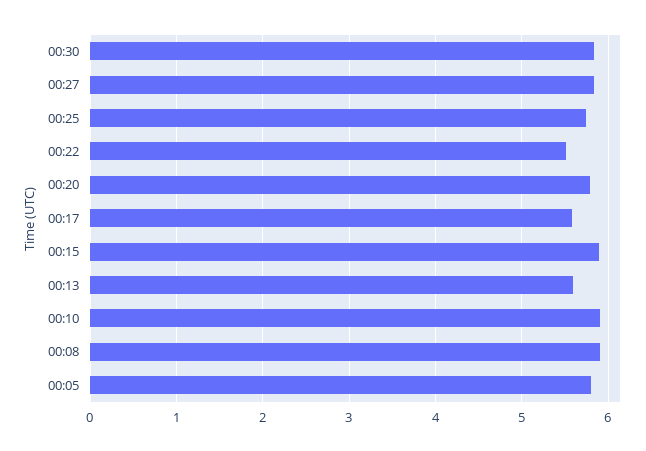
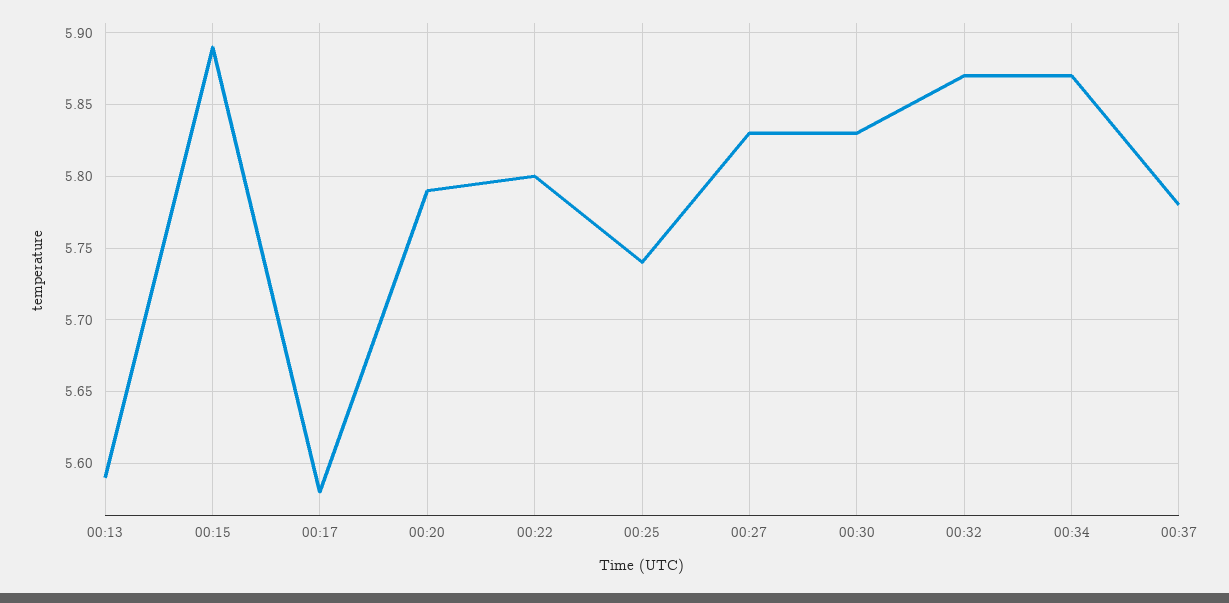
00:22: 5.5 -> 5.8
00:10: 5.9 -> none
00:08: 5.9 -> none
00:05: 5.8 -> none
00:32: none -> 5.87
00:34: none -> 5.87
00:37: none -> 5.78

